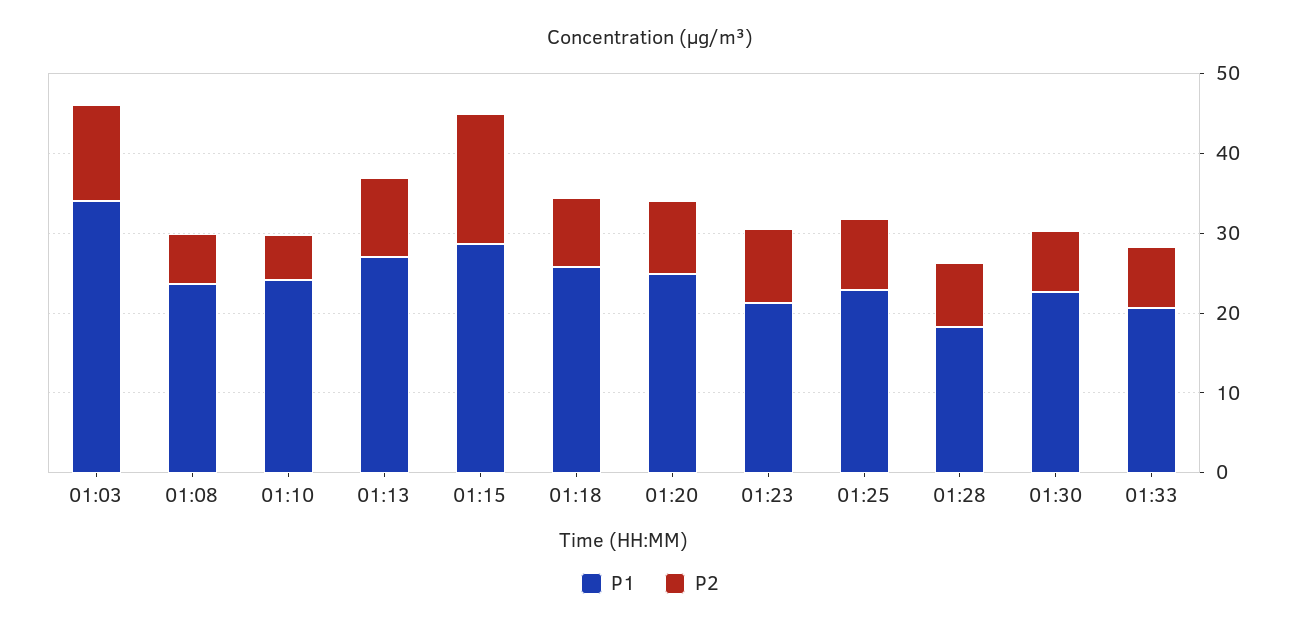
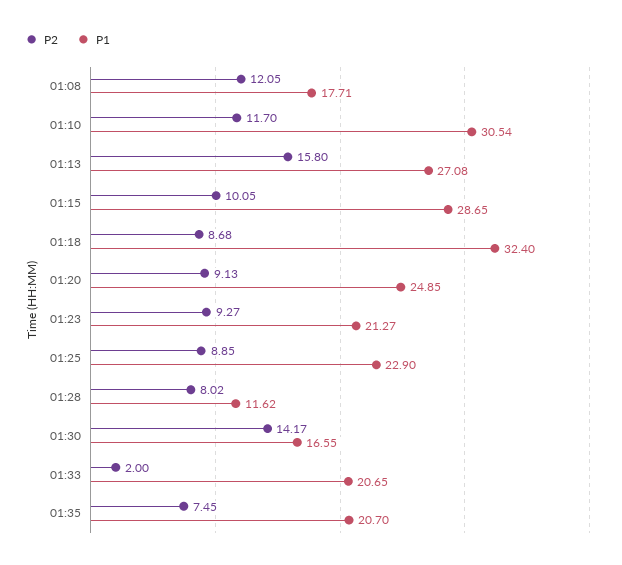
P1, 01:03: 34 -> none
P2, 01:03: 12 -> none
P1, 01:08: 24 -> 17.71
P2, 01:08: 6 -> 12.05
P1, 01:10: 24 -> 30.54
P2, 01:10: 6 -> 11.7
P2, 01:13: 10 -> 15.8
P2, 01:15: 16 -> 10.05
P1, 01:18: 26 -> 32.4
P1, 01:28: 18 -> 11.62
P1, 01:30: 22 -> 16.55
P2, 01:30: 8 -> 14.17
P2, 01:33: 8 -> 2
P2, 01:35: none -> 7.45
P1, 01:35: none -> 20.7

